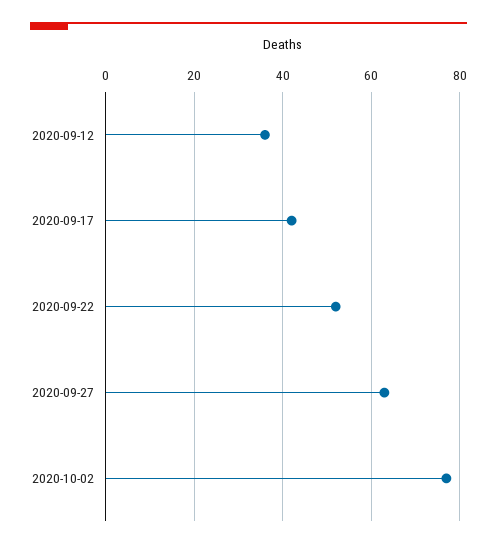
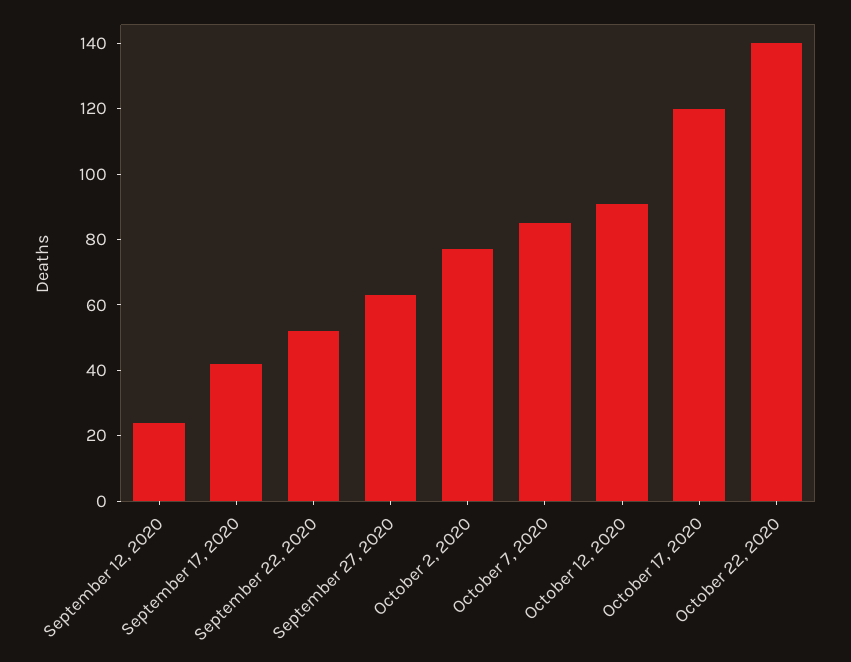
2020-09-12: 35 -> 25
October 7, 2020: none -> 85
October 12, 2020: none -> 90
October 17, 2020: none -> 120
October 22, 2020: none -> 140

